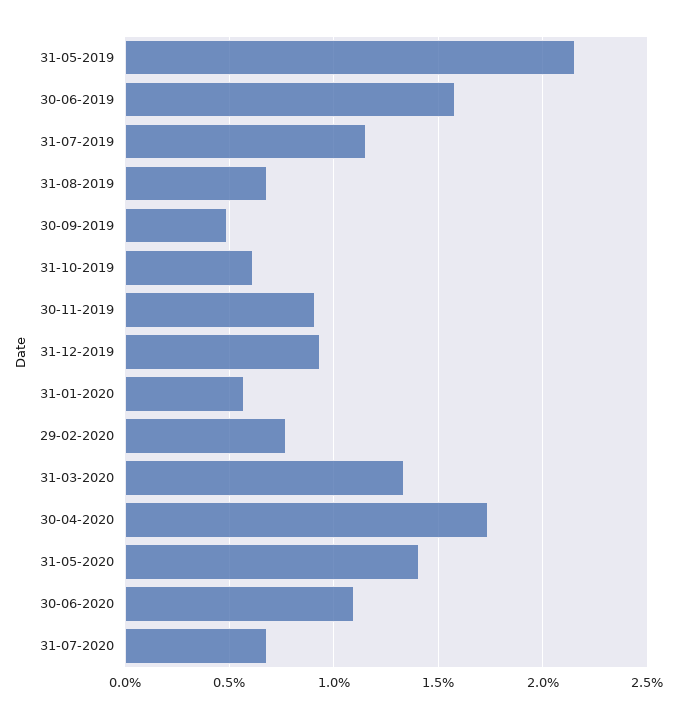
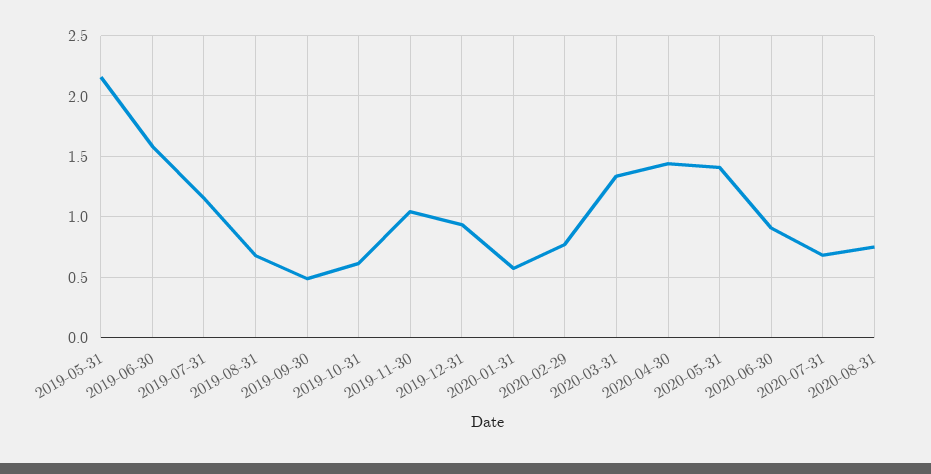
30-11-2019: 0.9 -> 1.05
30-04-2020: 1.75 -> 1.45
30-06-2020: 1.1 -> 0.9
2020-08-31: none -> 0.75

